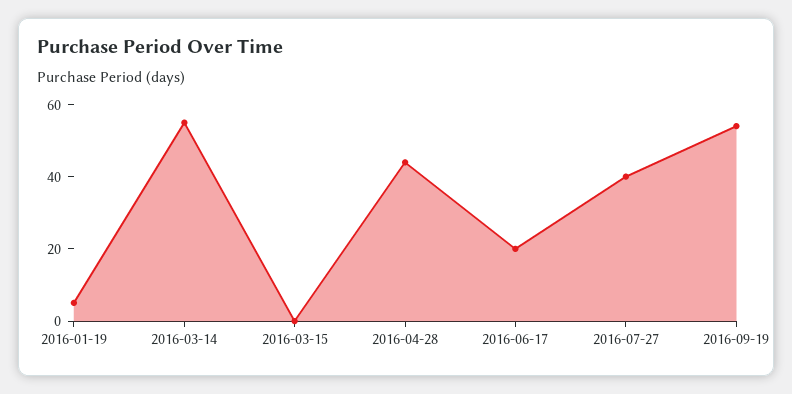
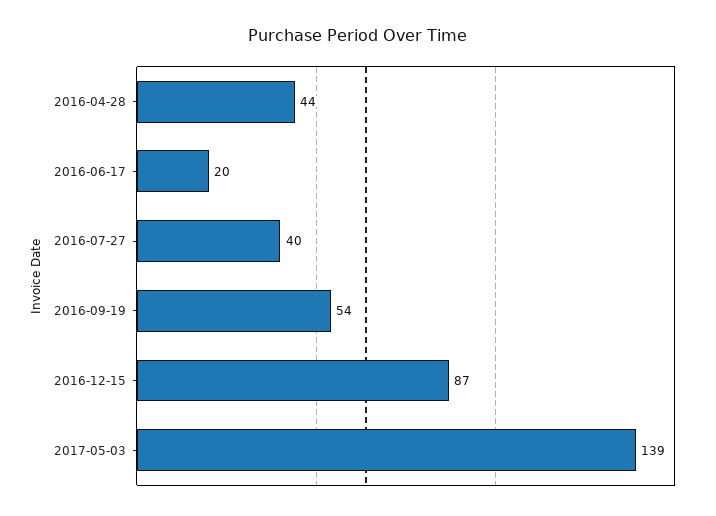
2016-01-19: 5 -> none
2016-03-14: 55 -> none
2016-03-15: 0 -> none
2016-12-15: none -> 87
2017-05-03: none -> 139

